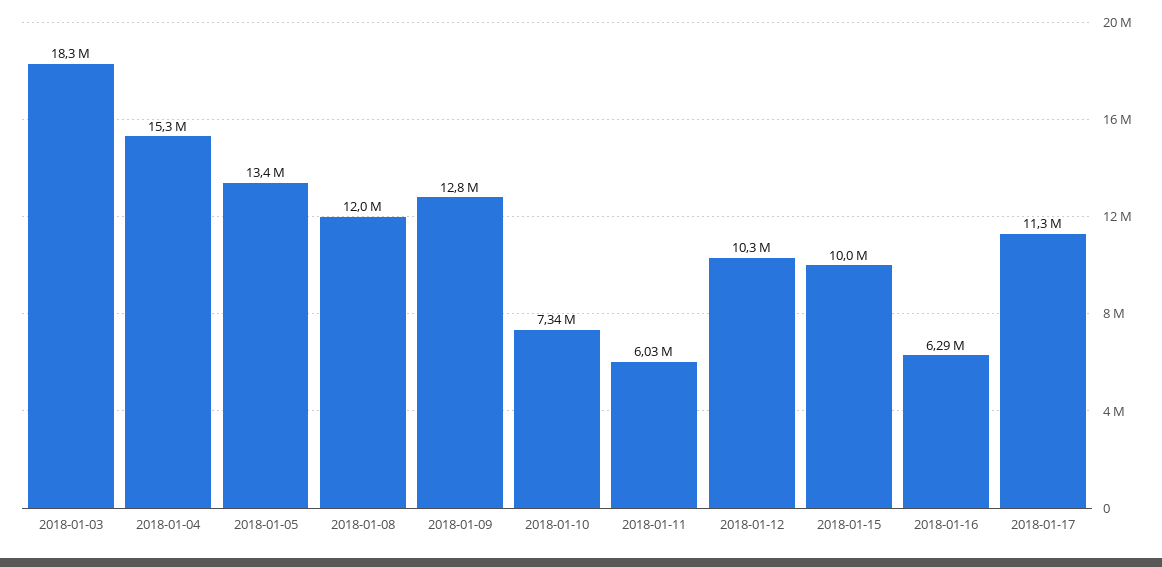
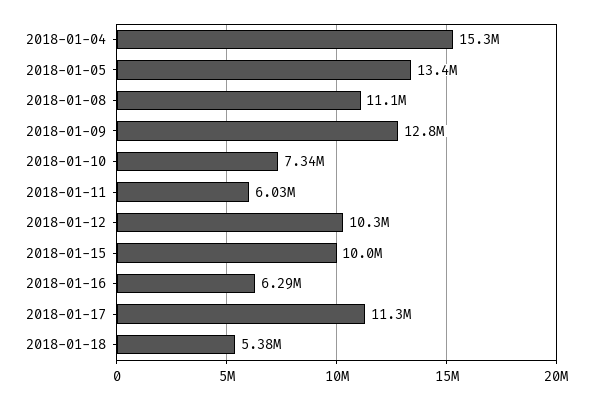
2018-01-03: 18300000 -> none
2018-01-08: 12000000 -> 11100000
2018-01-18: none -> 5380000

